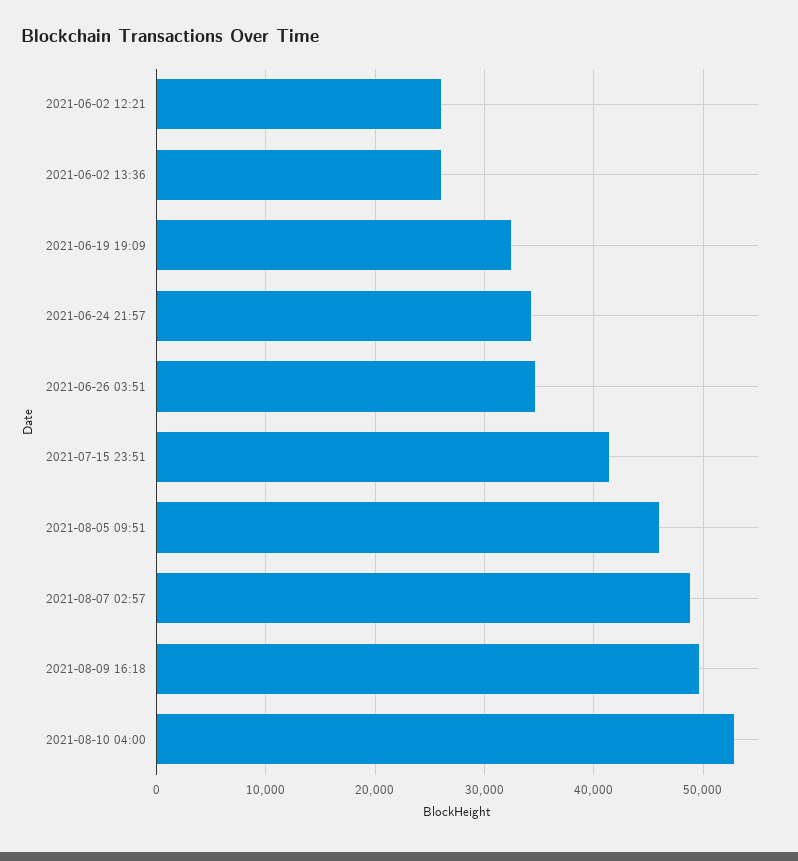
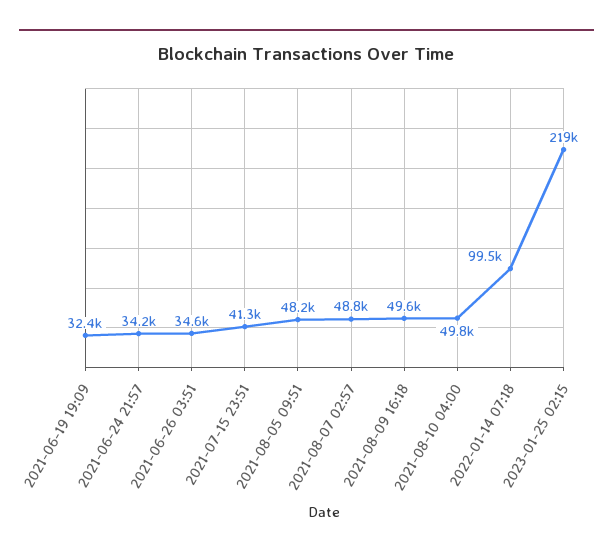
2021-06-02 12:21: 26000 -> none
2021-06-02 13:36: 26000 -> none
2021-08-05 09:51: 46000 -> 48200
2021-08-10 04:00: 53000 -> 49800
2022-01-14 07:18: none -> 99500
2023-01-25 02:15: none -> 219000

